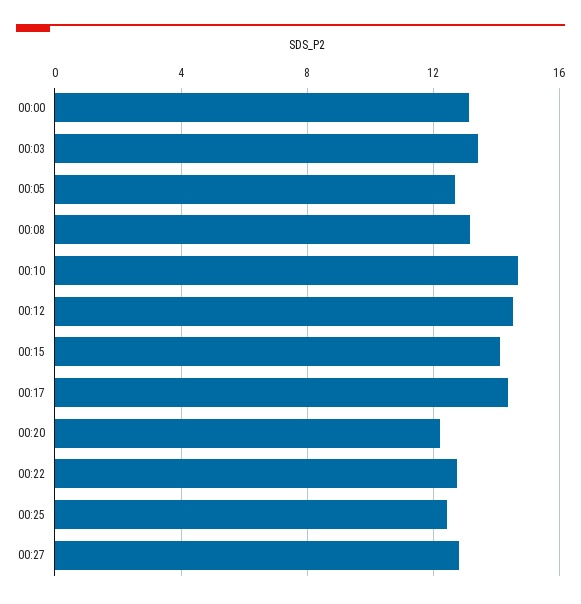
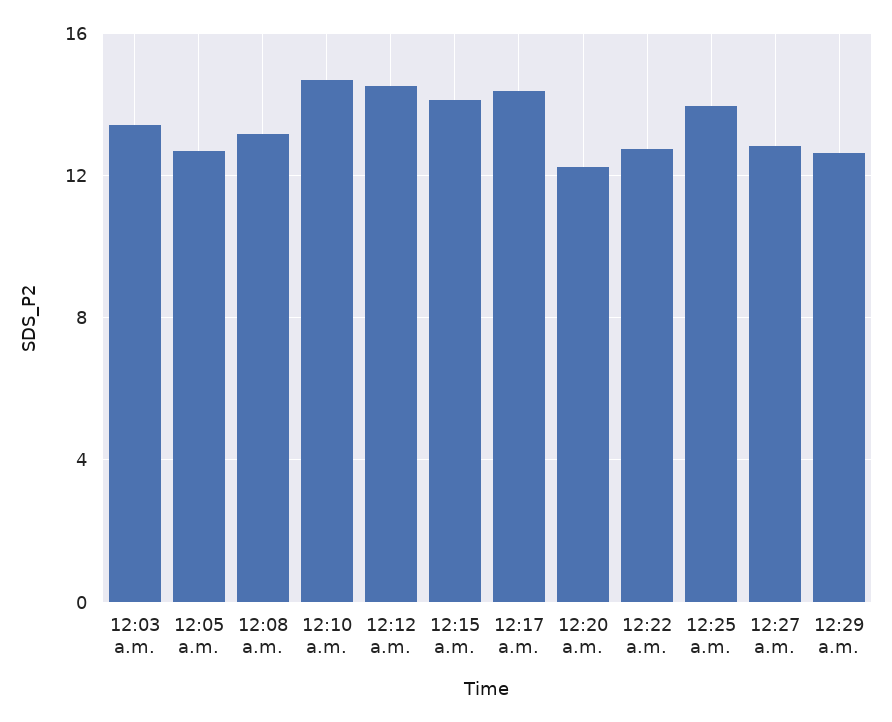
00:00: 13 -> none
00:25: 12.5 -> 14
12:29 a.m.: none -> 12.5

